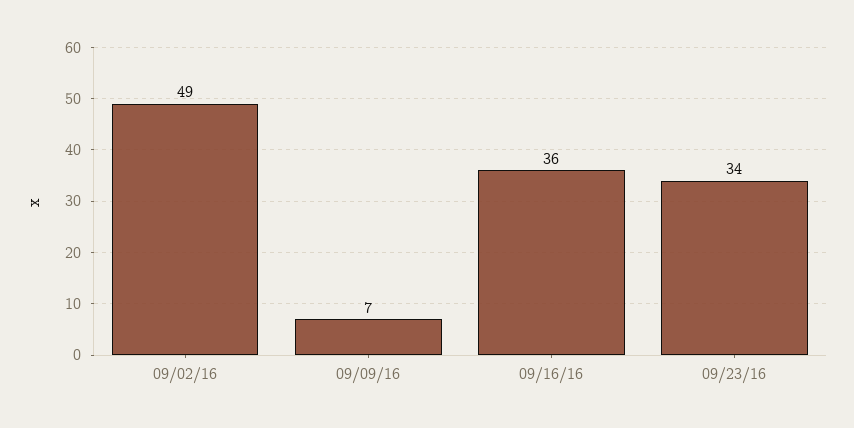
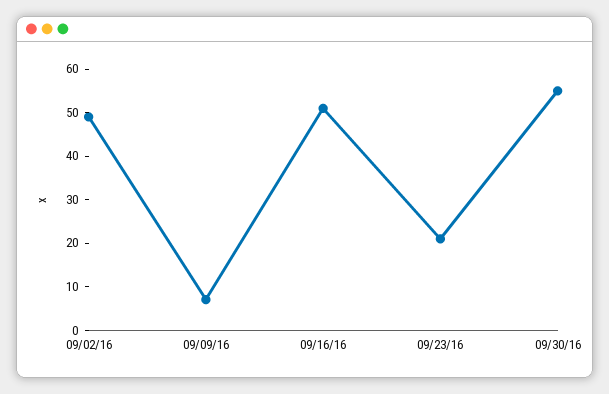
09/16/16: 36 -> 50
09/23/16: 34 -> 20
09/30/16: none -> 55

